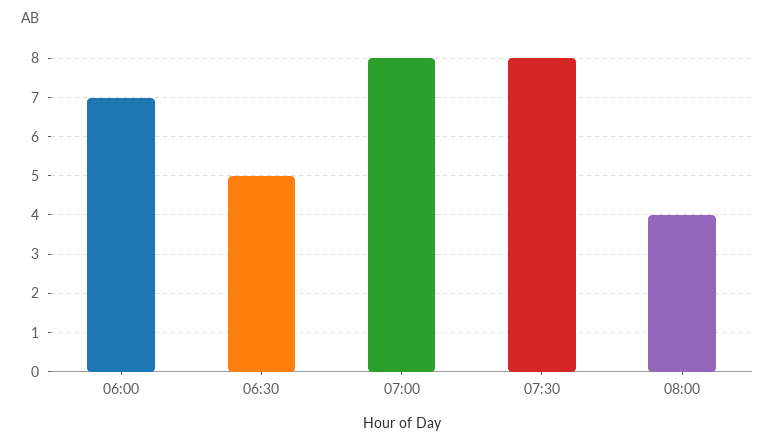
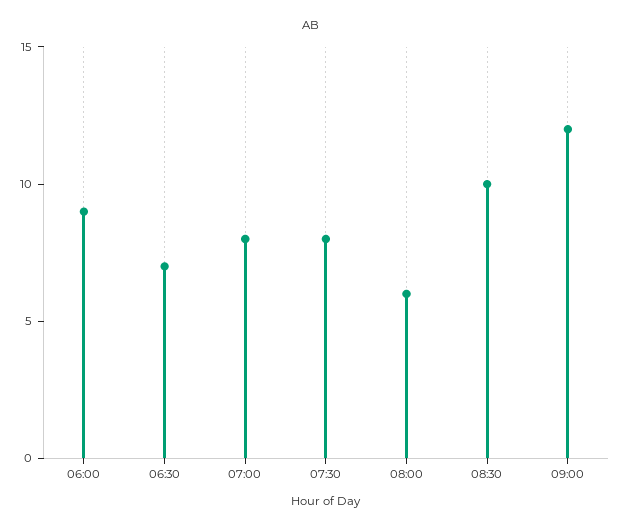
06:00: 7 -> 9
06:30: 5 -> 7
08:00: 4 -> 6
08:30: none -> 10
09:00: none -> 12

